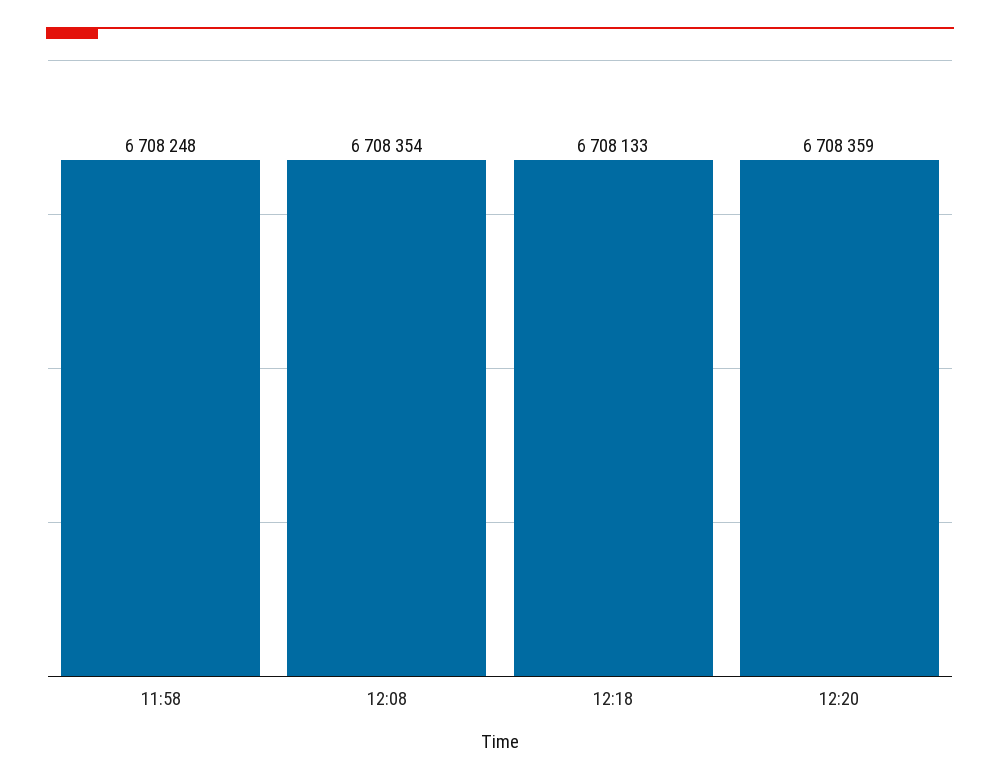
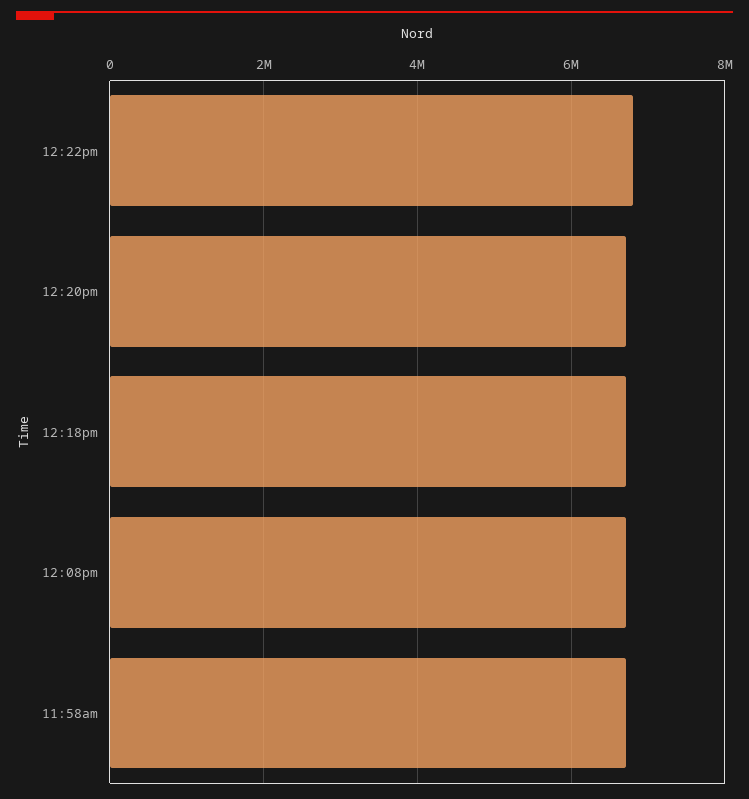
12:22pm: none -> 6800000

